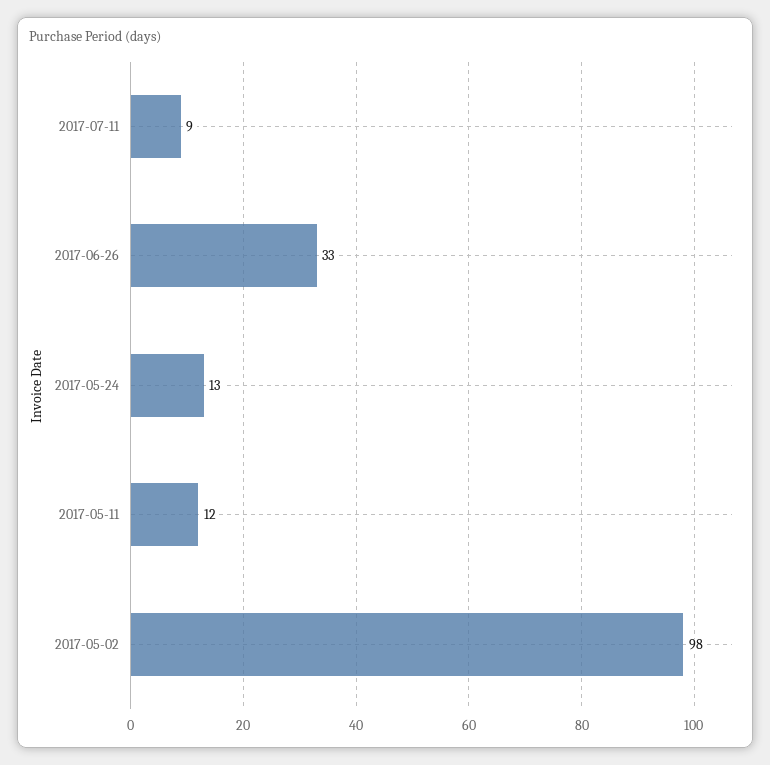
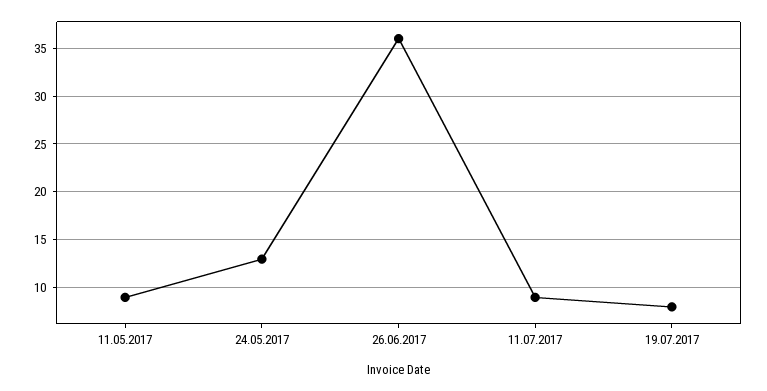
2017-06-26: 33 -> 36
2017-05-11: 12 -> 9
2017-05-02: 98 -> none
19.07.2017: none -> 8

